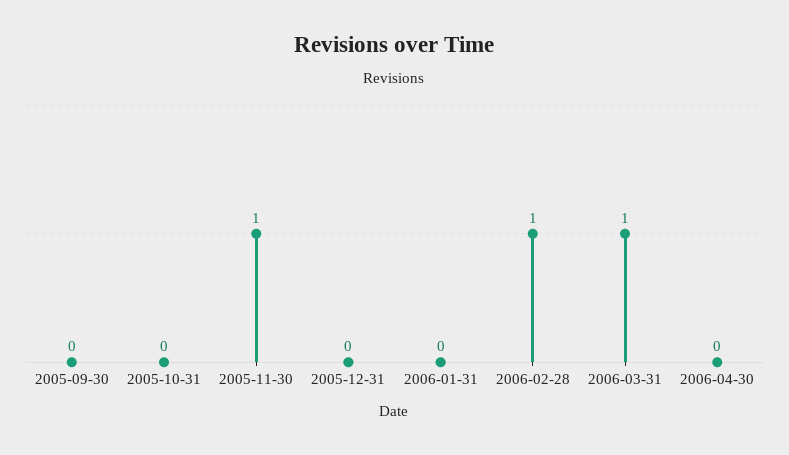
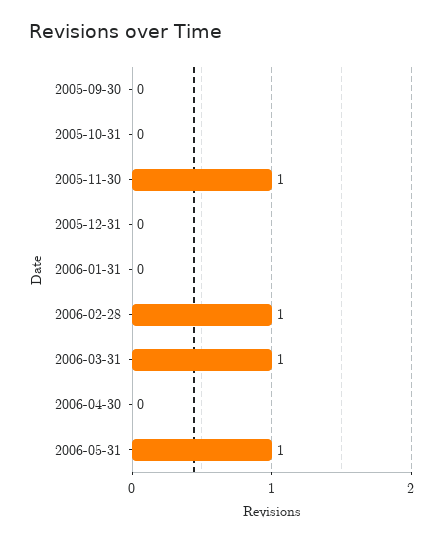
2006-05-31: none -> 1

